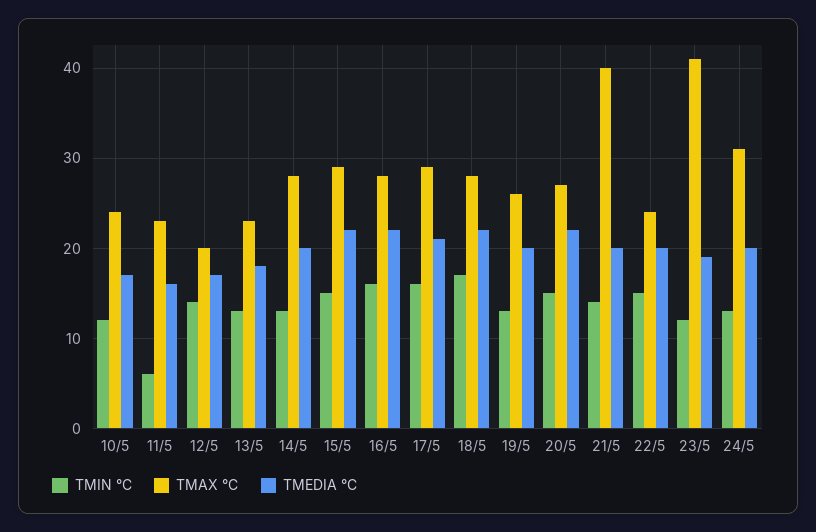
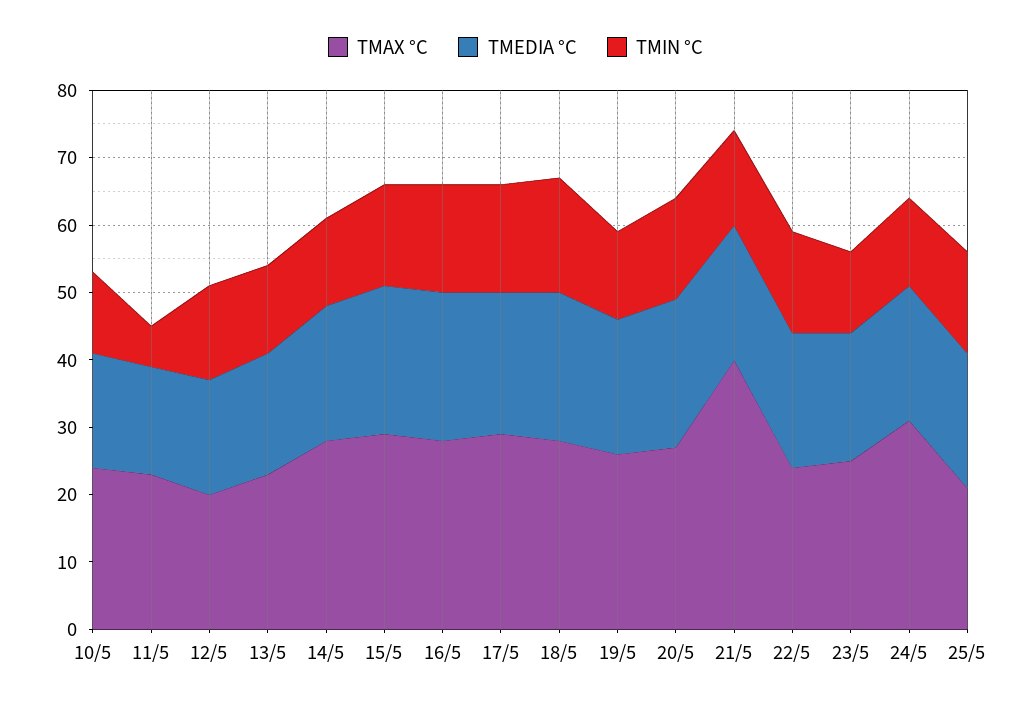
TMAX °C, 23/5: 41 -> 25
TMAX °C, 25/5: none -> 20
TMEDIA °C, 25/5: none -> 20
TMIN °C, 25/5: none -> 15

